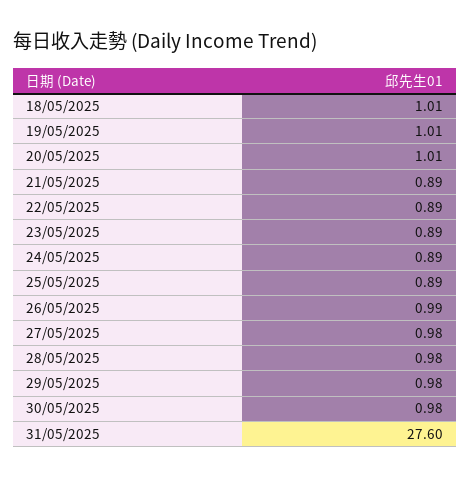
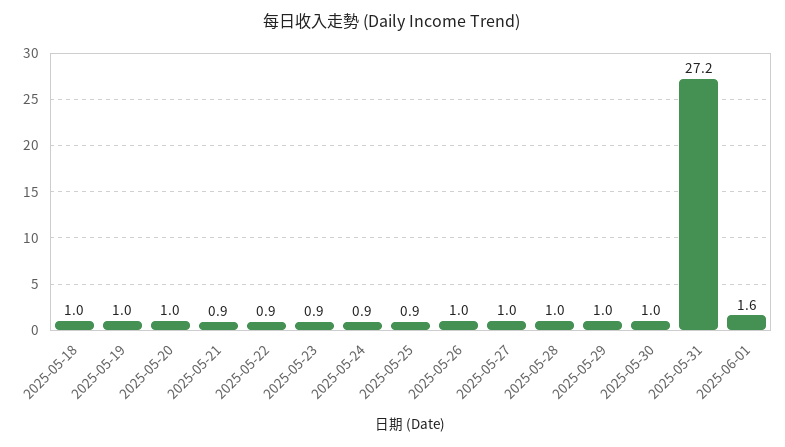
31/05/2025: 27.6 -> 27.2
2025-06-01: none -> 1.6

